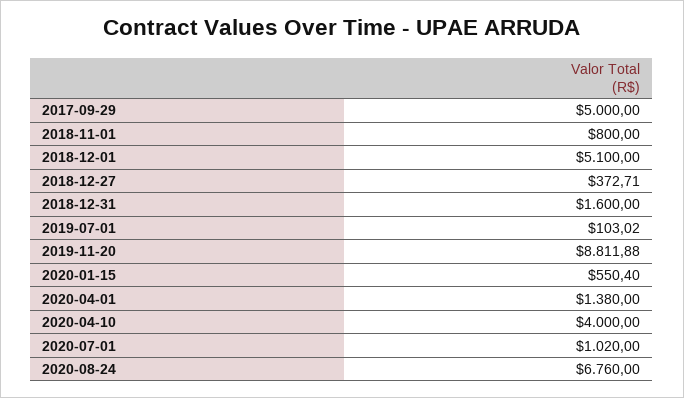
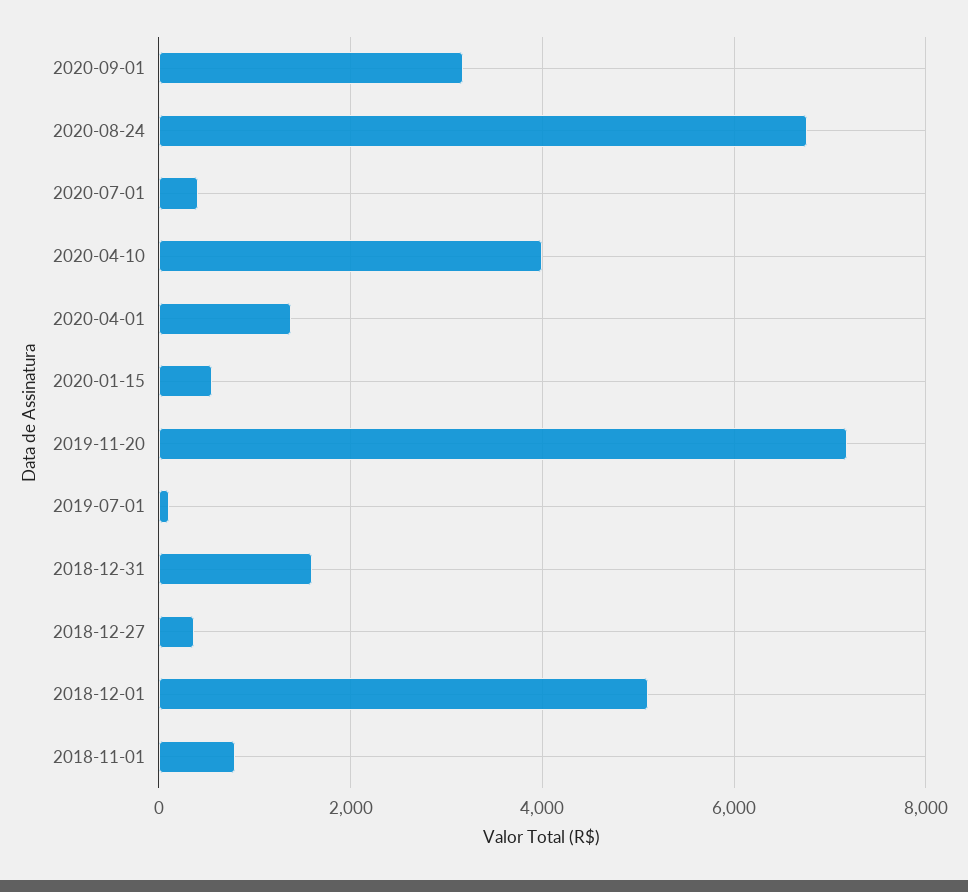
2017-09-29: 5000 -> none
2019-11-20: 8811.88 -> 7200
2020-07-01: 1020 -> 400
2020-09-01: none -> 3200

